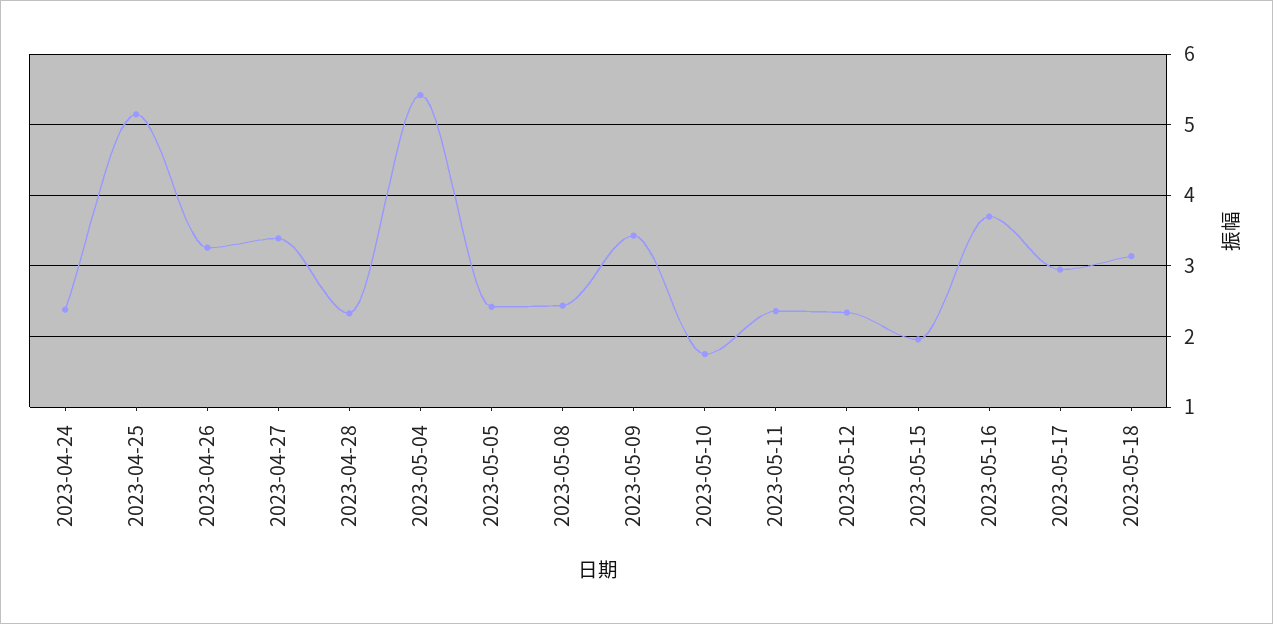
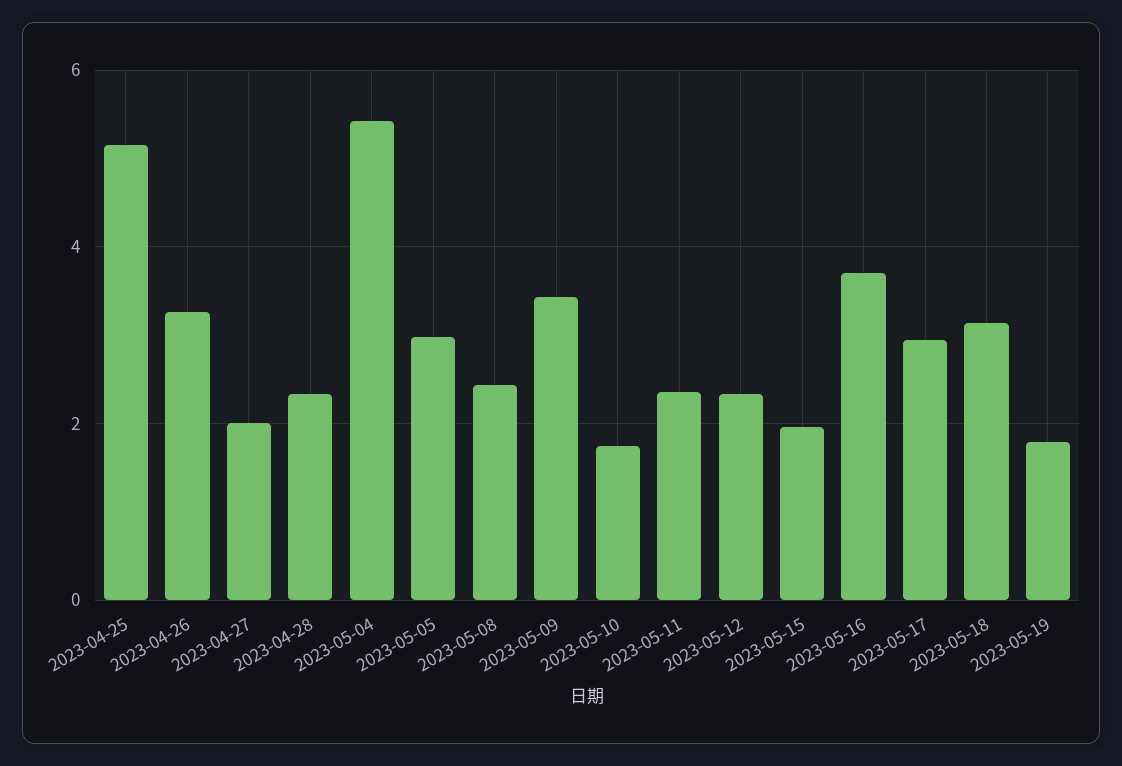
2023-04-24: 2.4 -> none
2023-04-27: 3.4 -> 2
2023-05-05: 2.4 -> 3
2023-05-19: none -> 1.8

